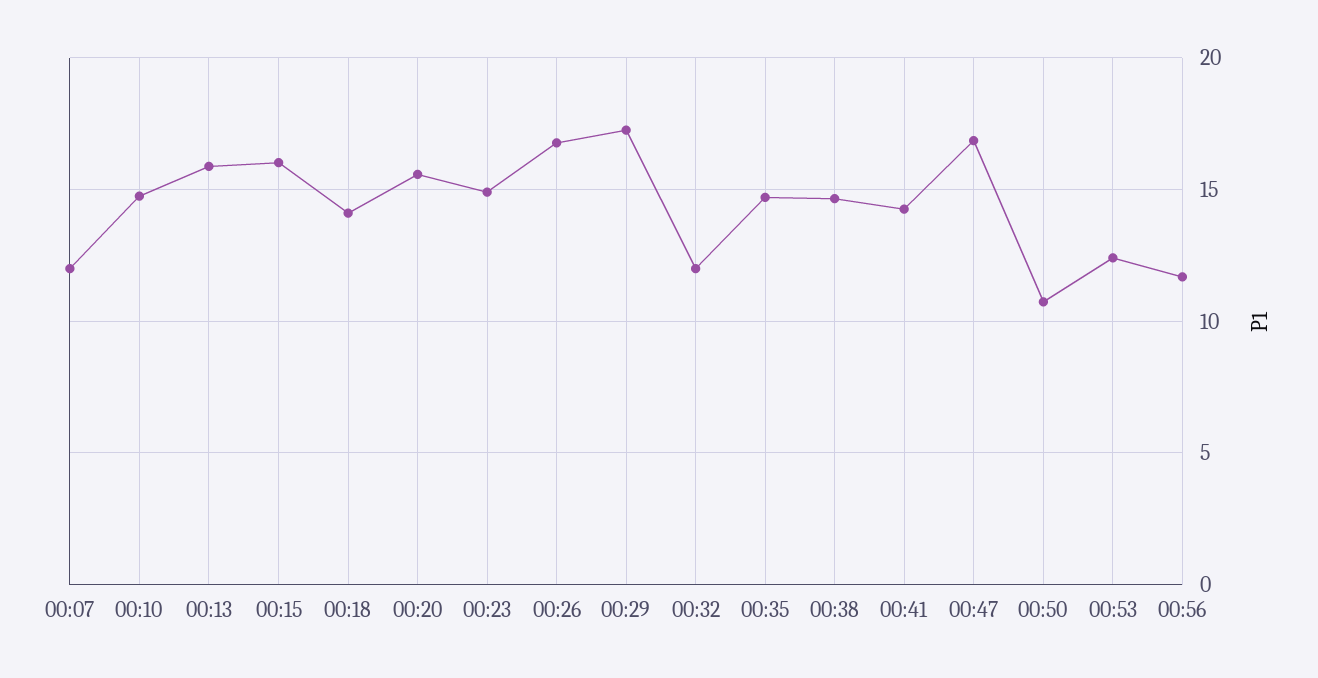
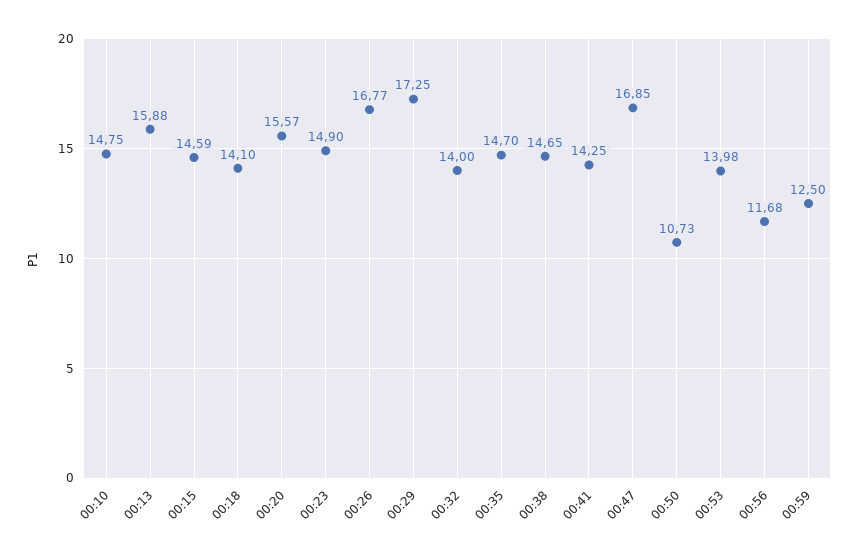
00:07: 12 -> none
00:15: 16 -> 14.59
00:32: 12 -> 14
00:53: 12.5 -> 13.98
00:59: none -> 12.5

